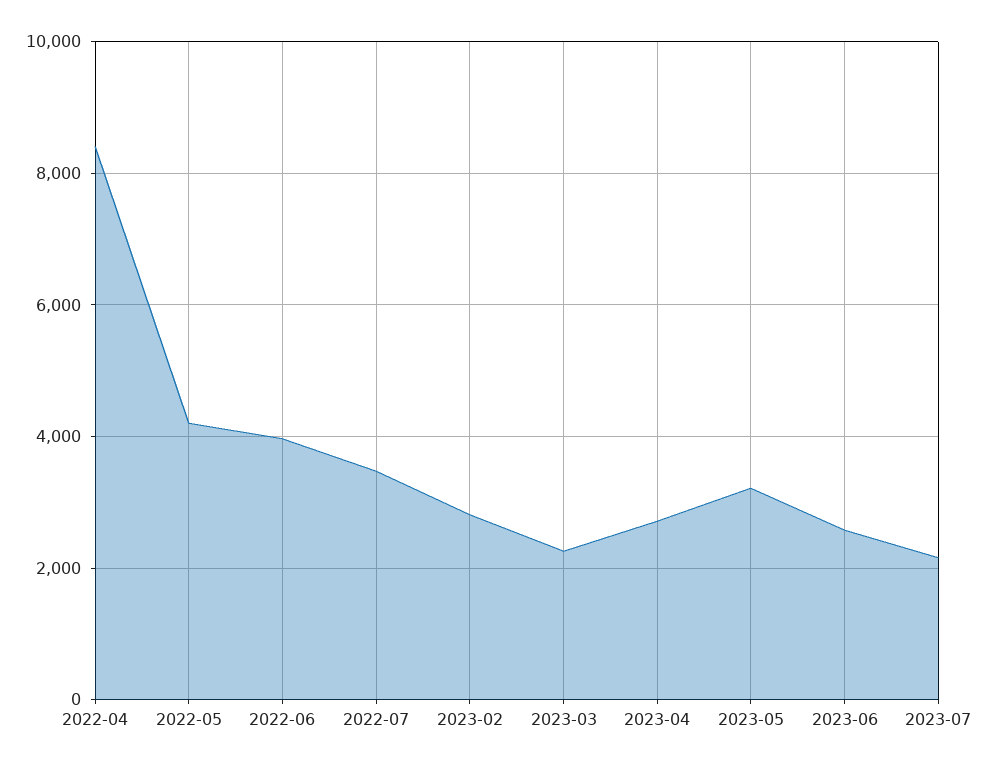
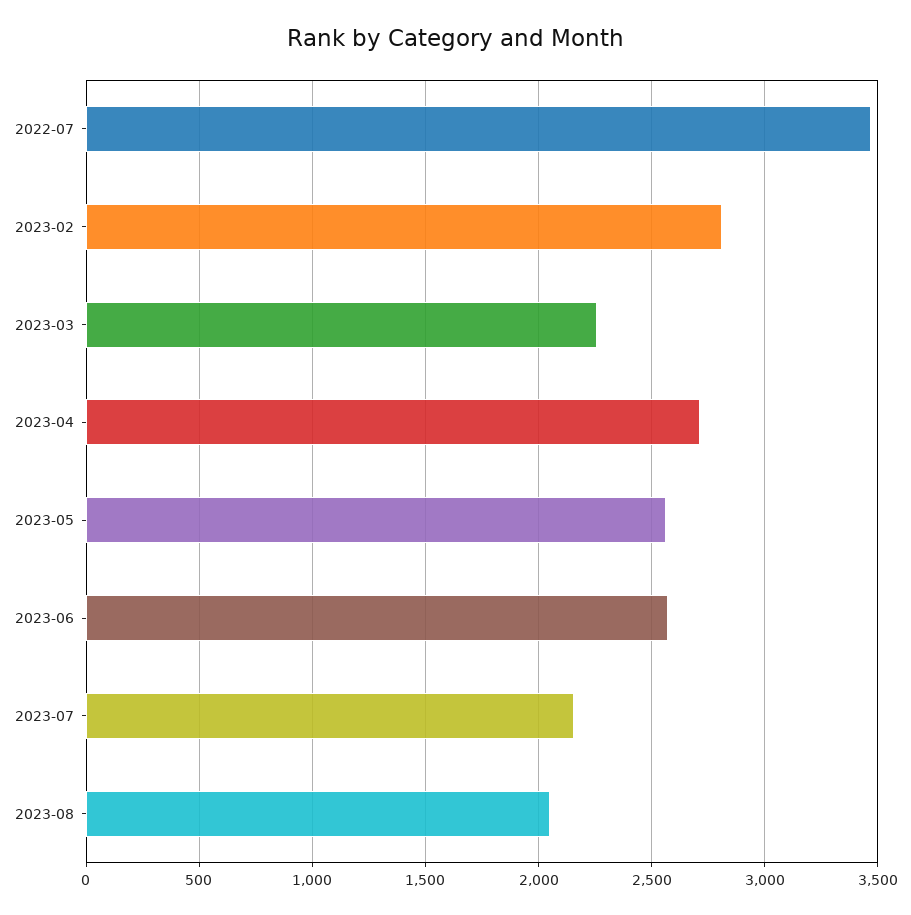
2022-04: 8400 -> none
2022-05: 4200 -> none
2022-06: 4000 -> none
2023-05: 3200 -> 2550
2023-08: none -> 2050

